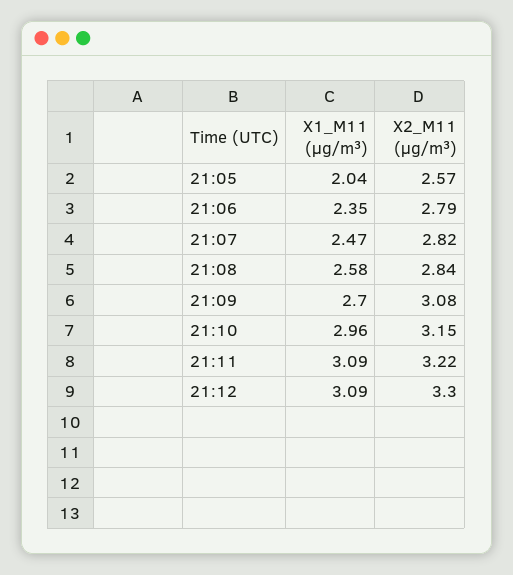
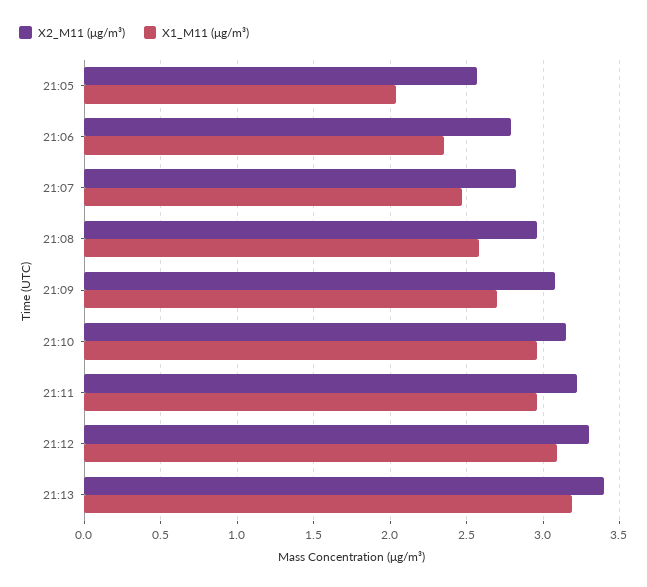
X2_M11 (μg/m³), 21:08: 2.84 -> 2.95
X1_M11 (μg/m³), 21:11: 3.09 -> 2.95
X2_M11 (μg/m³), 21:13: none -> 3.4
X1_M11 (μg/m³), 21:13: none -> 3.2

